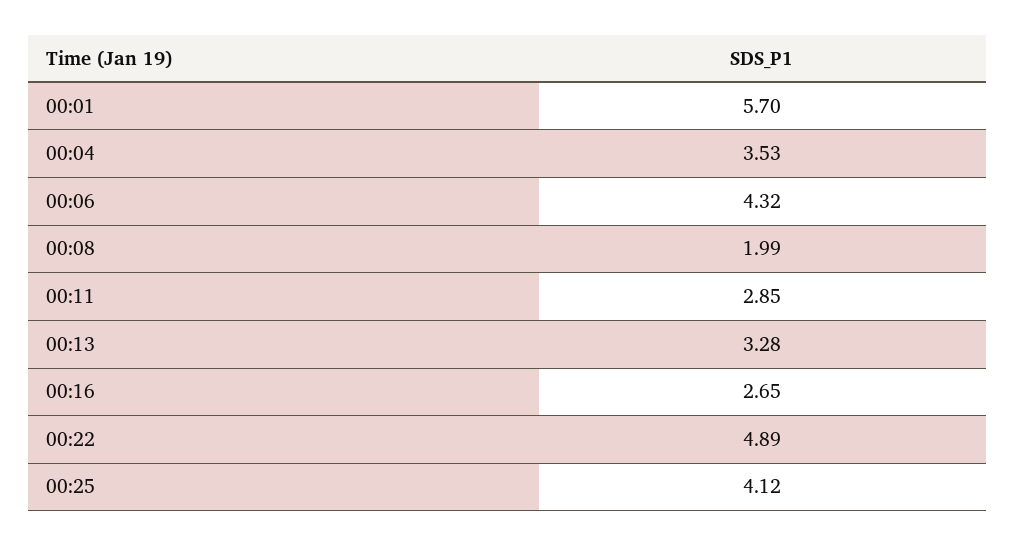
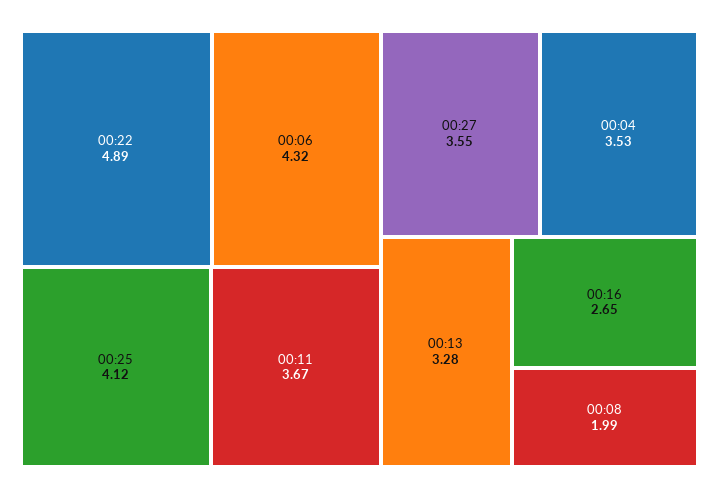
00:01: 5.7 -> none
00:11: 2.85 -> 3.67
00:27: none -> 3.55

